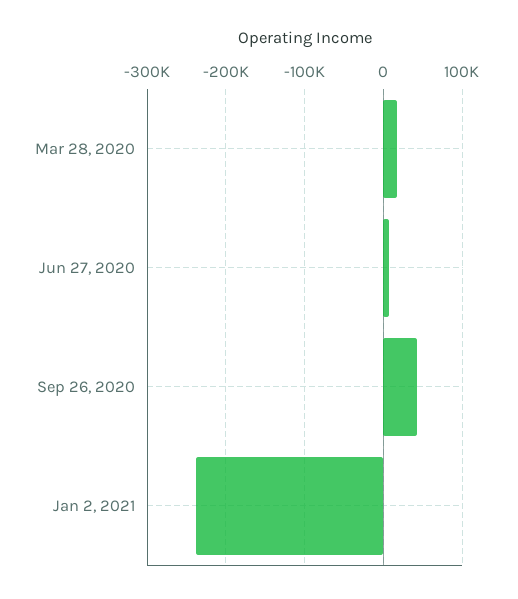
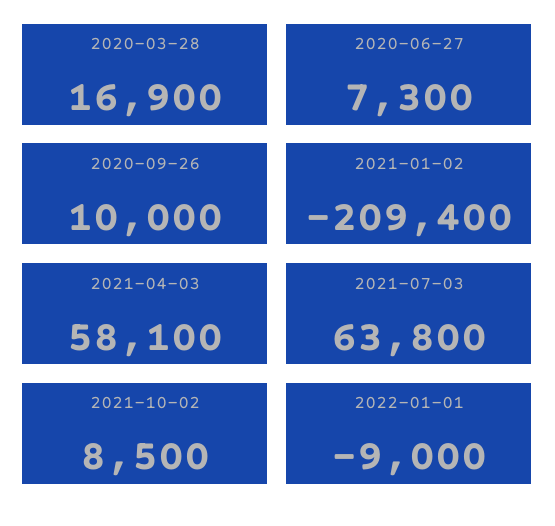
Sep 26, 2020: 40000 -> 10000
Jan 2, 2021: -240000 -> -209400
2021-04-03: none -> 58100
2021-07-03: none -> 63800
2021-10-02: none -> 8500
2022-01-01: none -> -9000

